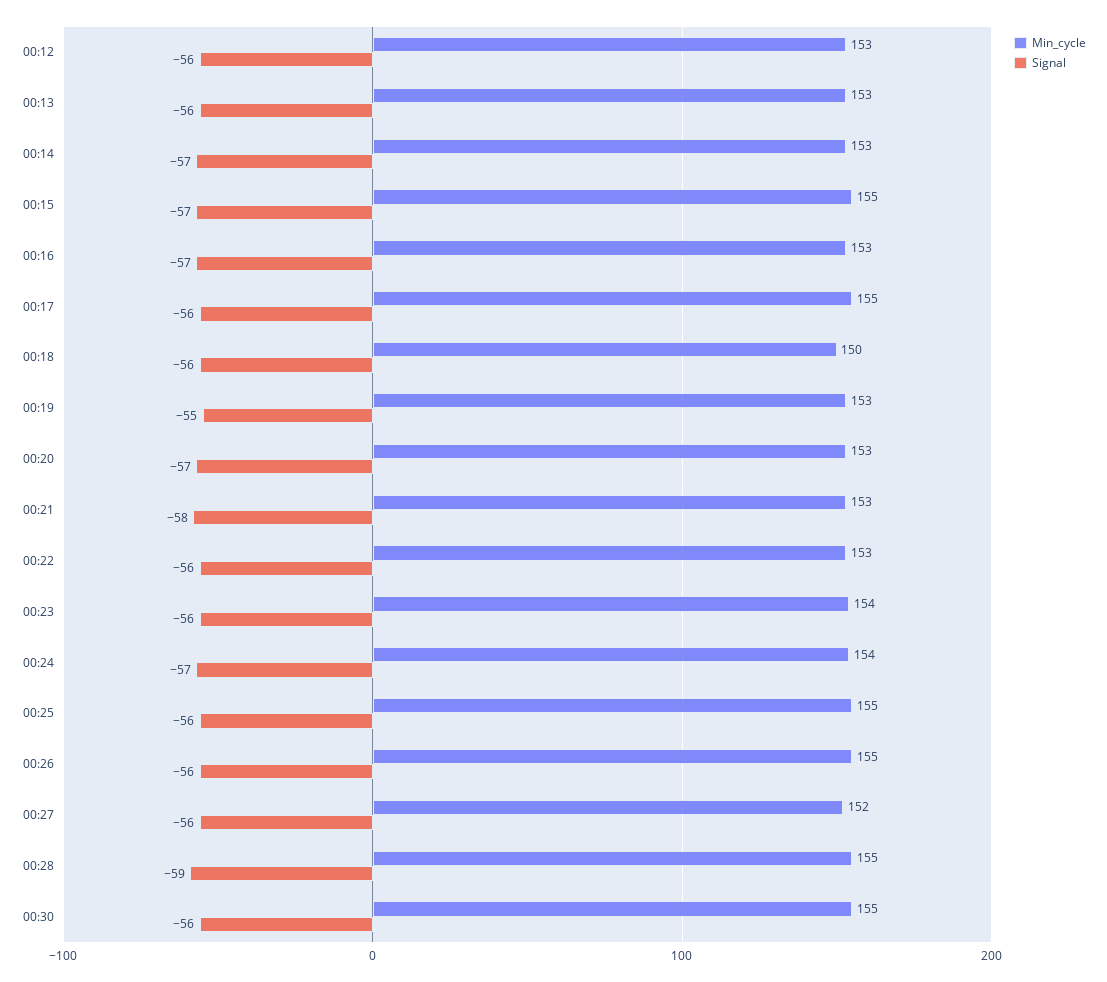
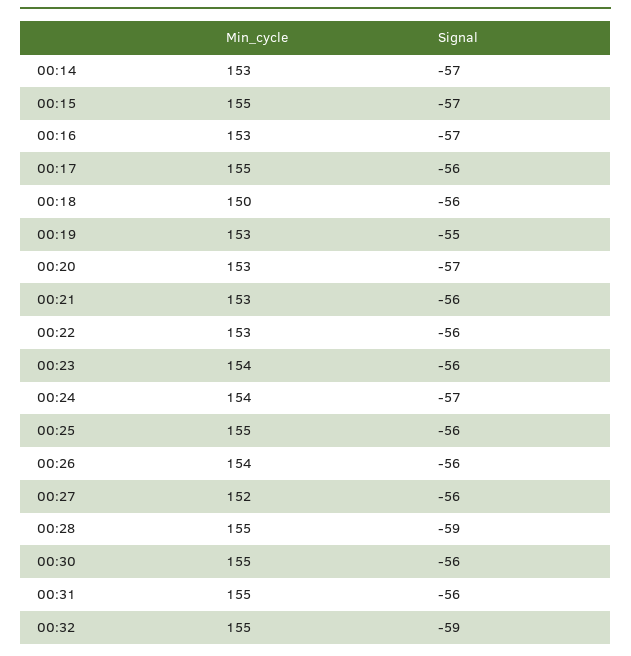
Min_cycle, 00:12: 153 -> none
Signal, 00:12: -56 -> none
Min_cycle, 00:13: 153 -> none
Signal, 00:13: -56 -> none
Signal, 00:21: -58 -> -56
Min_cycle, 00:26: 155 -> 154
Min_cycle, 00:31: none -> 155
Signal, 00:31: none -> -56
Min_cycle, 00:32: none -> 155
Signal, 00:32: none -> -59

